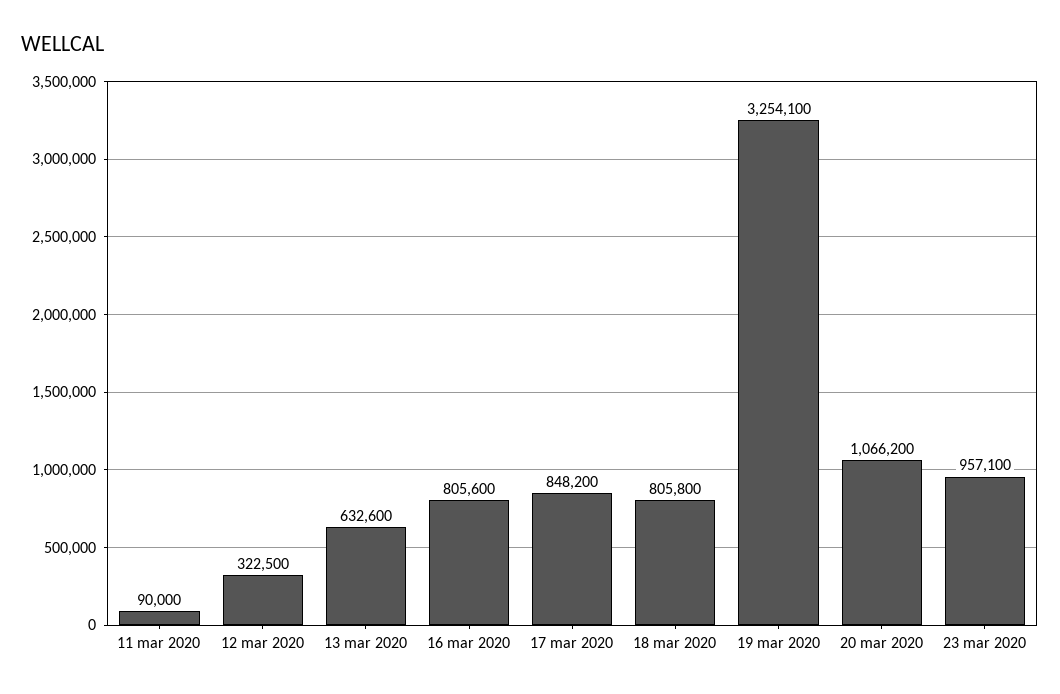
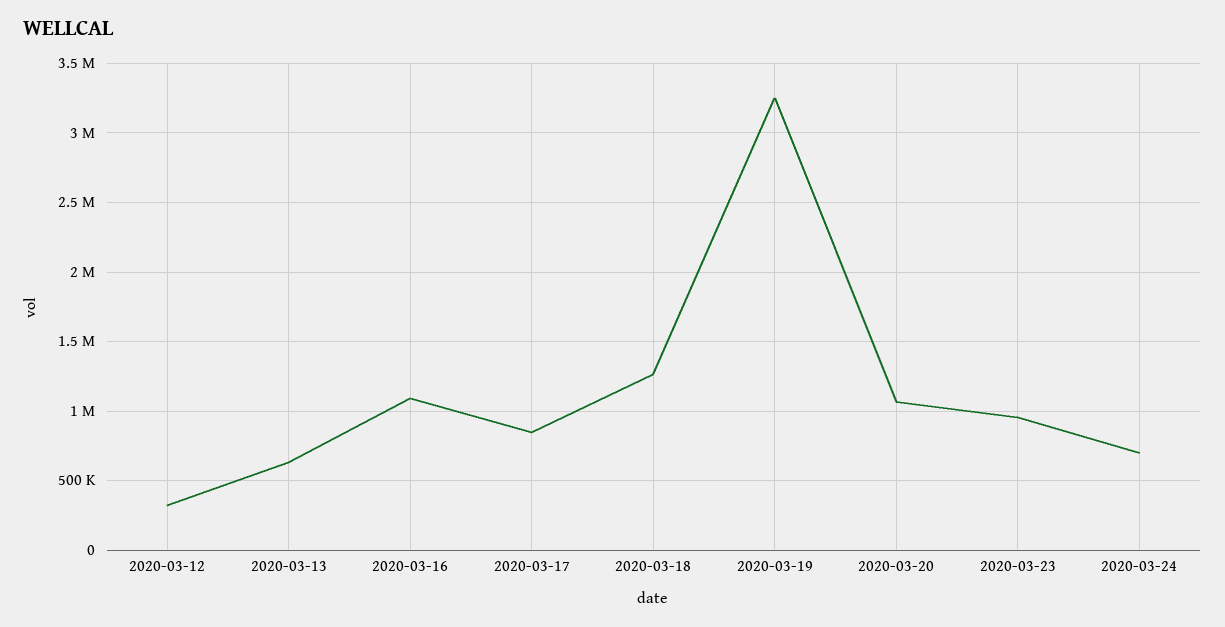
11 mar 2020: 90000 -> none
16 mar 2020: 805600 -> 1100000
18 mar 2020: 805800 -> 1250000
2020-03-24: none -> 700000

